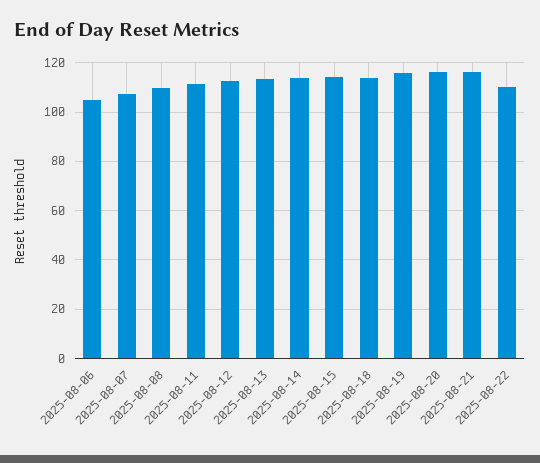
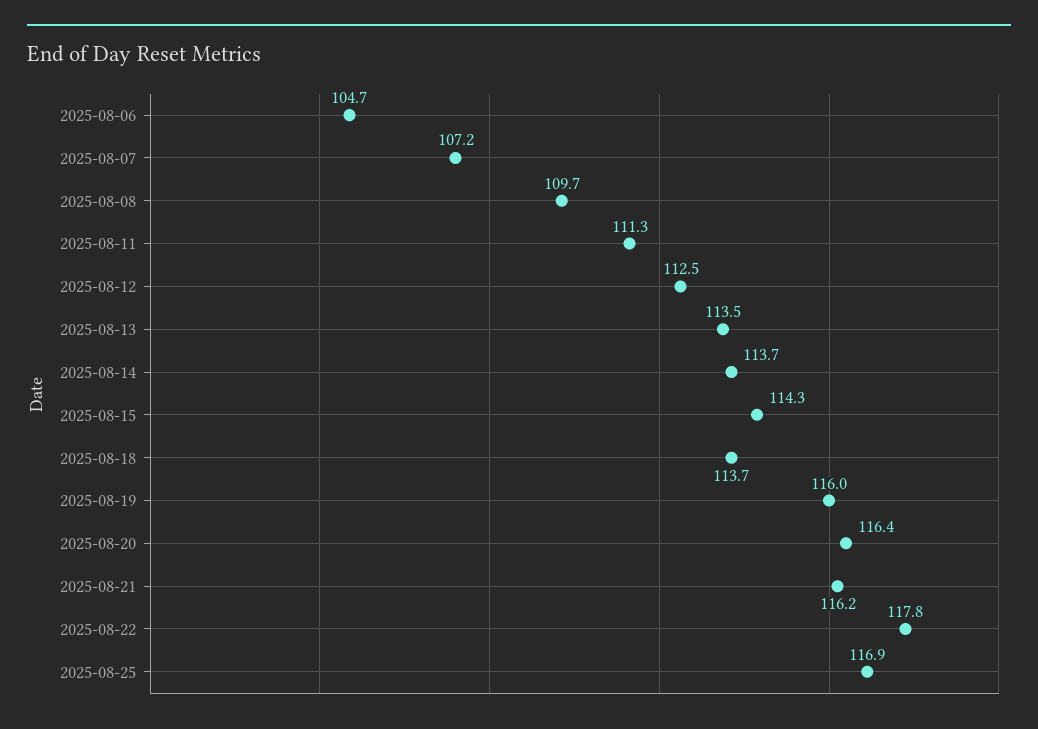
2025-08-22: 110 -> 117.8
2025-08-25: none -> 116.9

